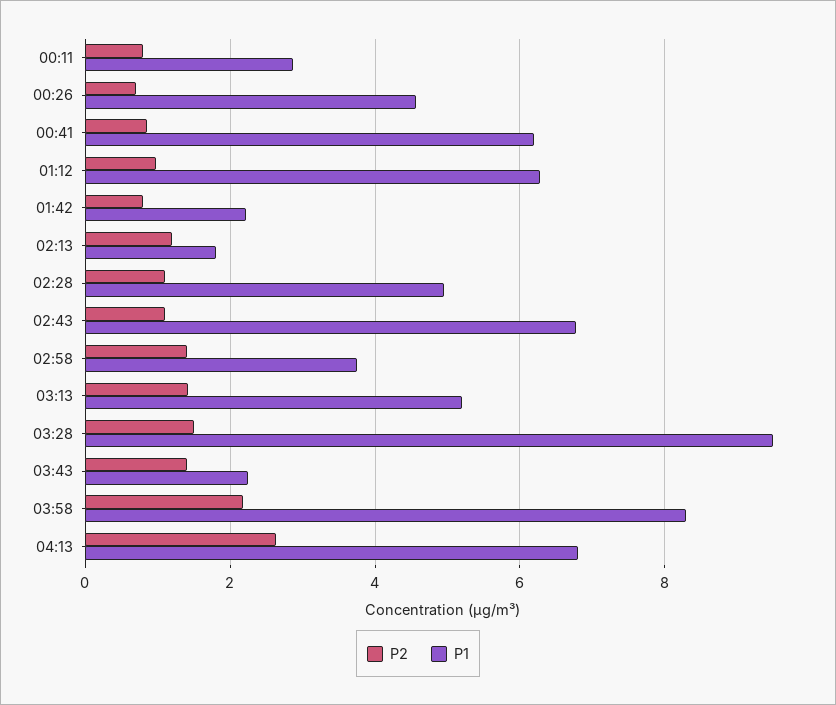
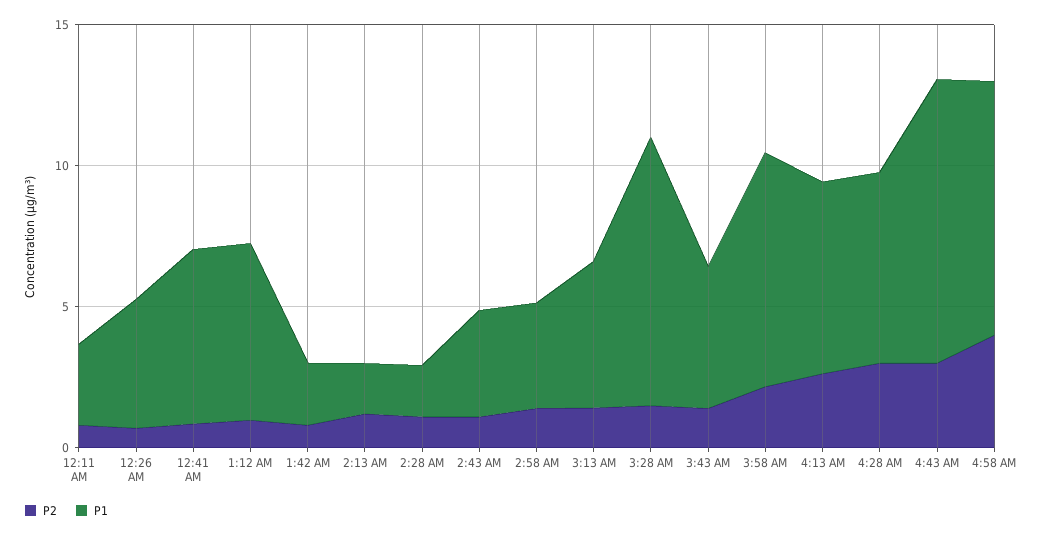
P1, 02:28: 5 -> 2
P1, 02:43: 6.8 -> 4
P1, 03:43: 2.2 -> 5
P2, 4:28 AM: none -> 3
P1, 4:28 AM: none -> 7
P2, 4:43 AM: none -> 3
P1, 4:43 AM: none -> 10
P2, 4:58 AM: none -> 4
P1, 4:58 AM: none -> 9

